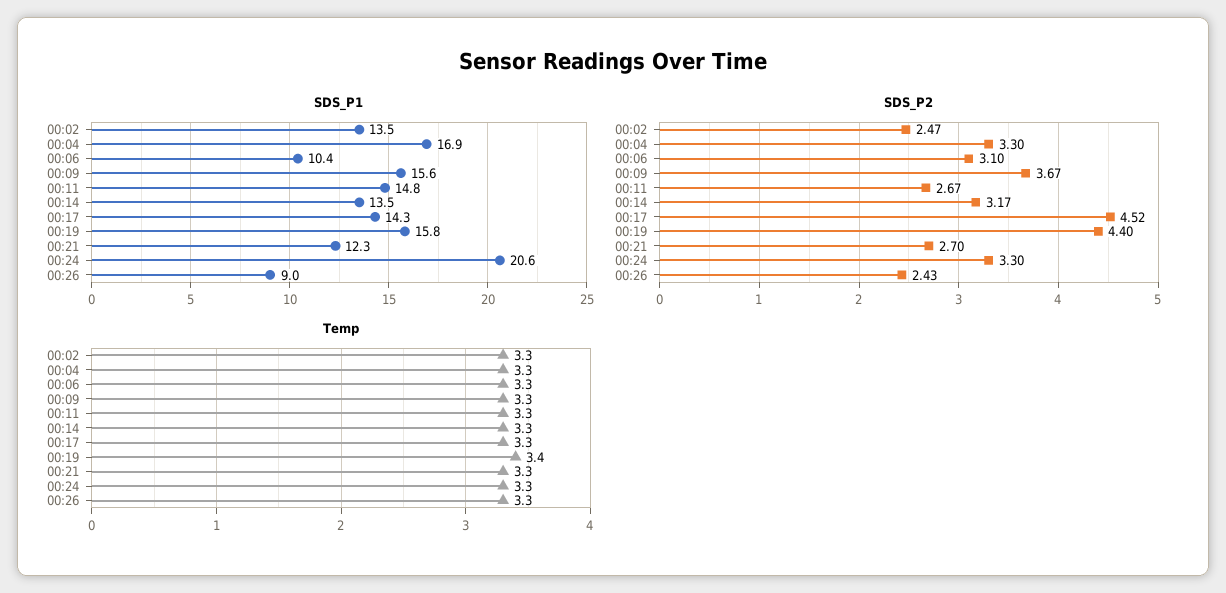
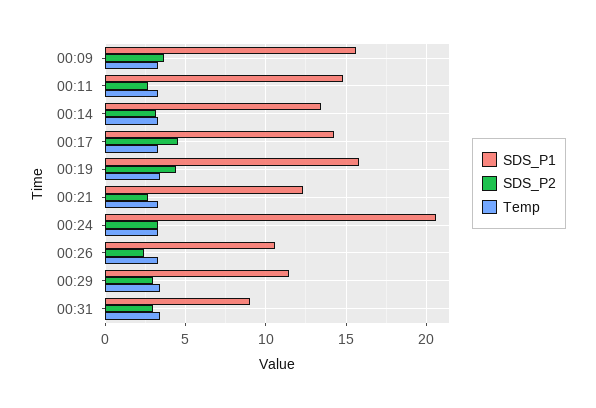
SDS_P1, 00:02: 13.5 -> none
SDS_P1, 00:04: 16.9 -> none
SDS_P1, 00:06: 10.4 -> none
SDS_P1, 00:26: 9 -> 10.5
SDS_P2, 00:02: 2.47 -> none
SDS_P2, 00:04: 3.3 -> none
SDS_P2, 00:06: 3.1 -> none
Temp, 00:02: 3.3 -> none
Temp, 00:04: 3.3 -> none
Temp, 00:06: 3.3 -> none
SDS_P1, 00:29: none -> 11.5
SDS_P2, 00:29: none -> 3
Temp, 00:29: none -> 3.5
SDS_P1, 00:31: none -> 9
SDS_P2, 00:31: none -> 3
Temp, 00:31: none -> 3.5

